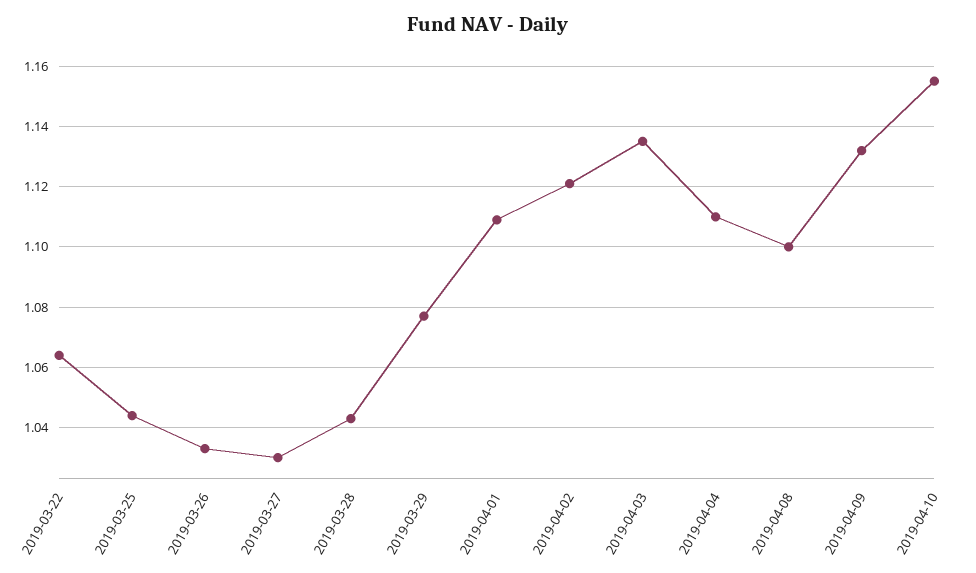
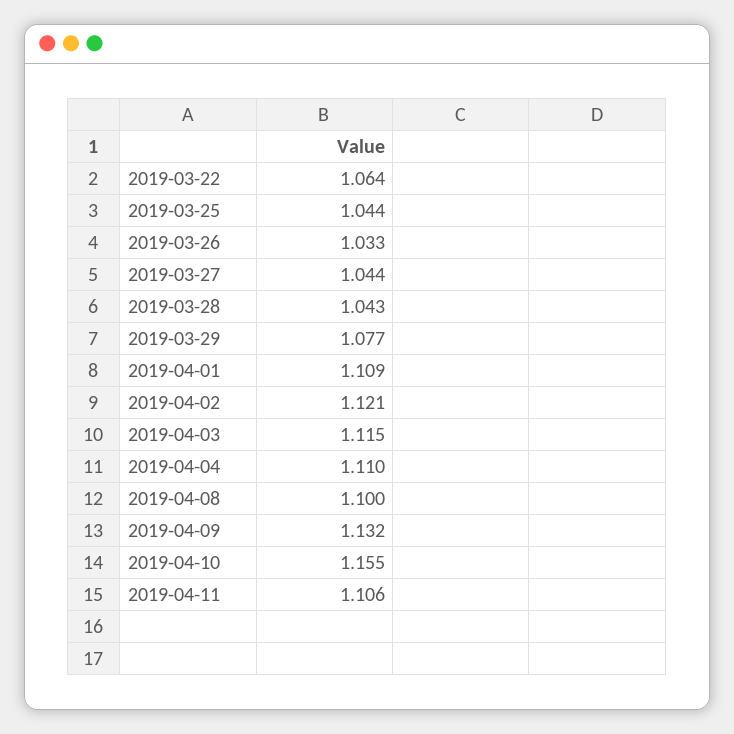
2019-03-27: 1.03 -> 1.044
2019-04-03: 1.135 -> 1.115
2019-04-11: none -> 1.106

